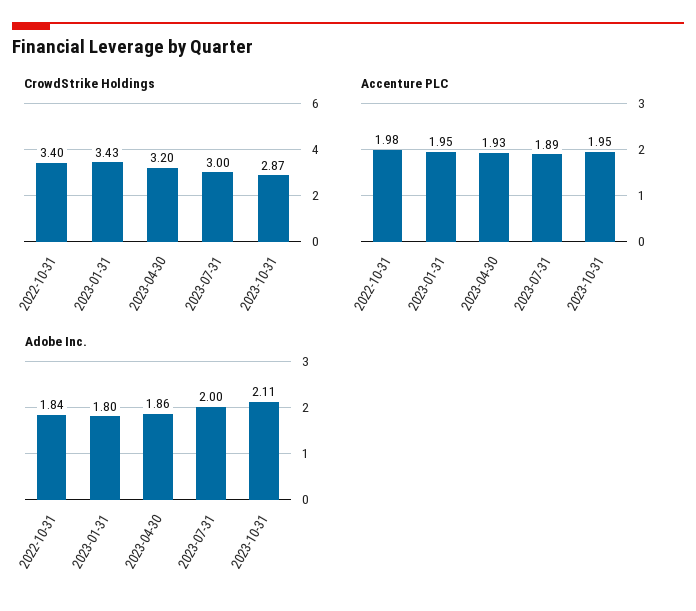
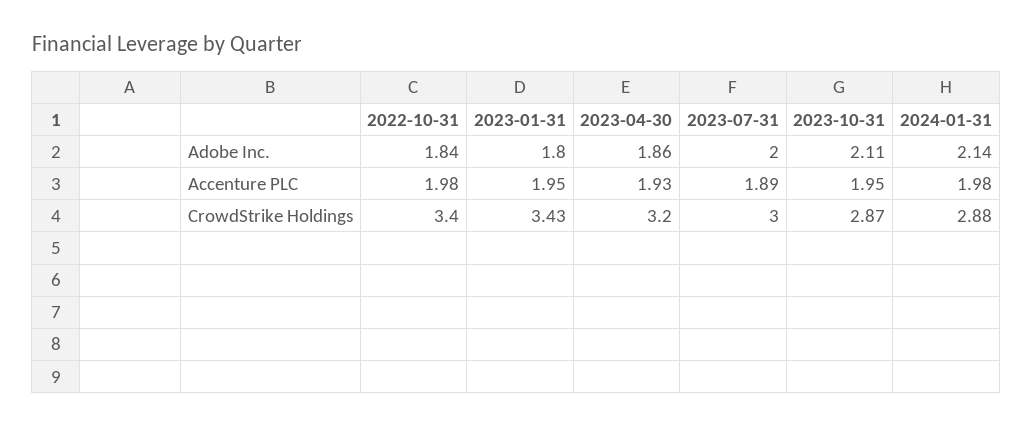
Adobe Inc., 2024-01-31: none -> 2.14
Accenture PLC, 2024-01-31: none -> 1.98
CrowdStrike Holdings, 2024-01-31: none -> 2.88

